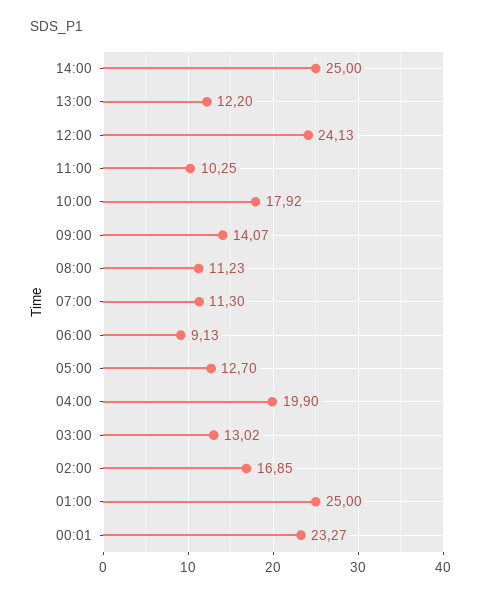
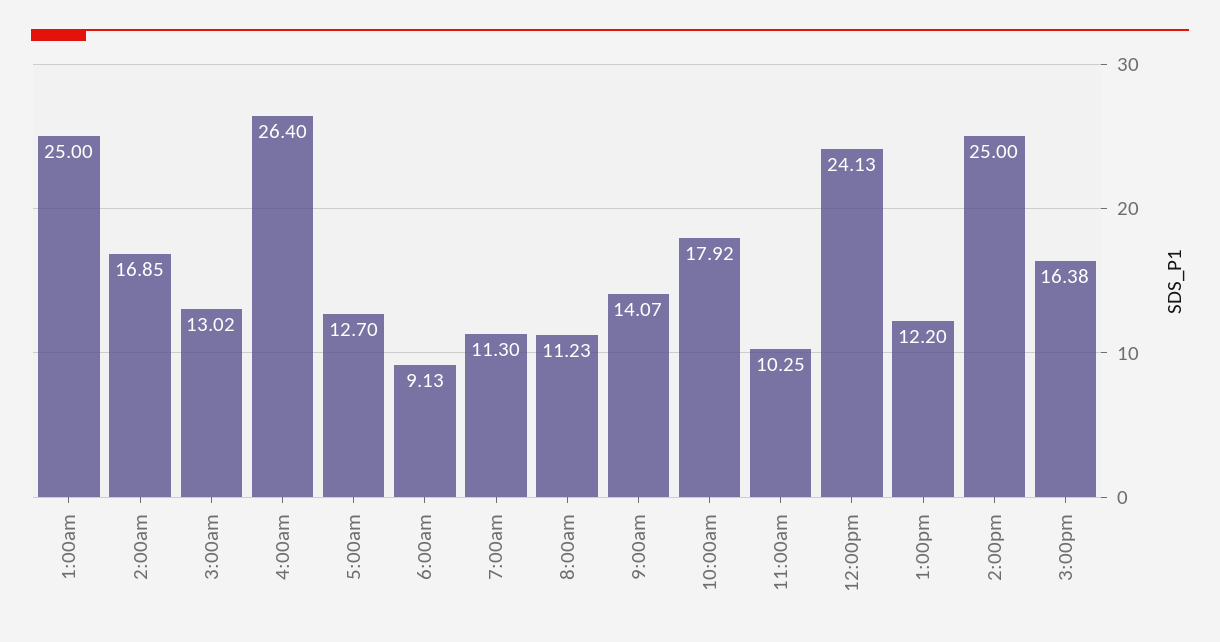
04:00: 19.9 -> 26.4
00:01: 23.27 -> none
3:00pm: none -> 16.38

